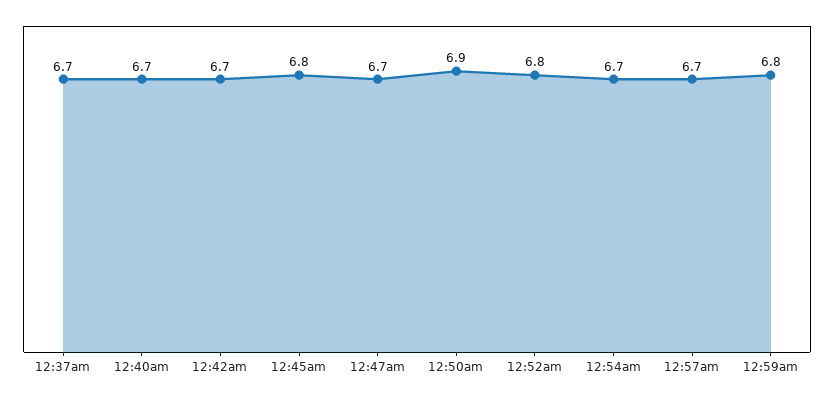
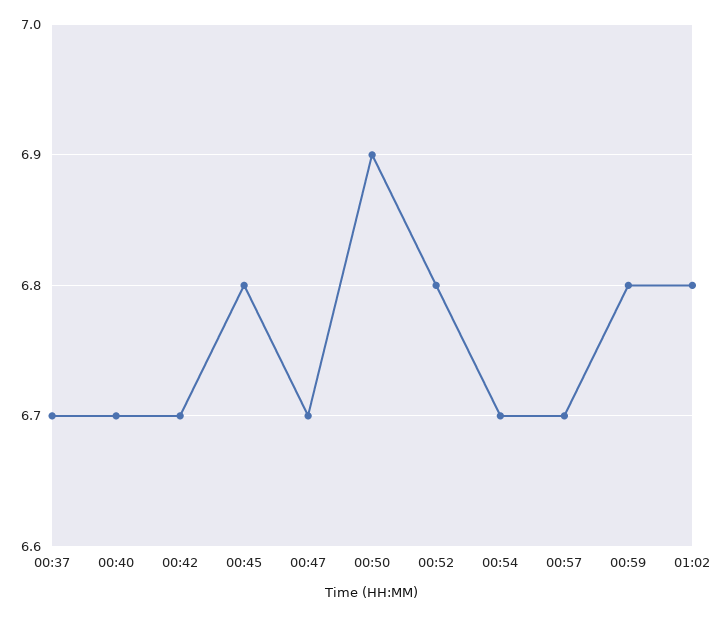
01:02: none -> 6.8

